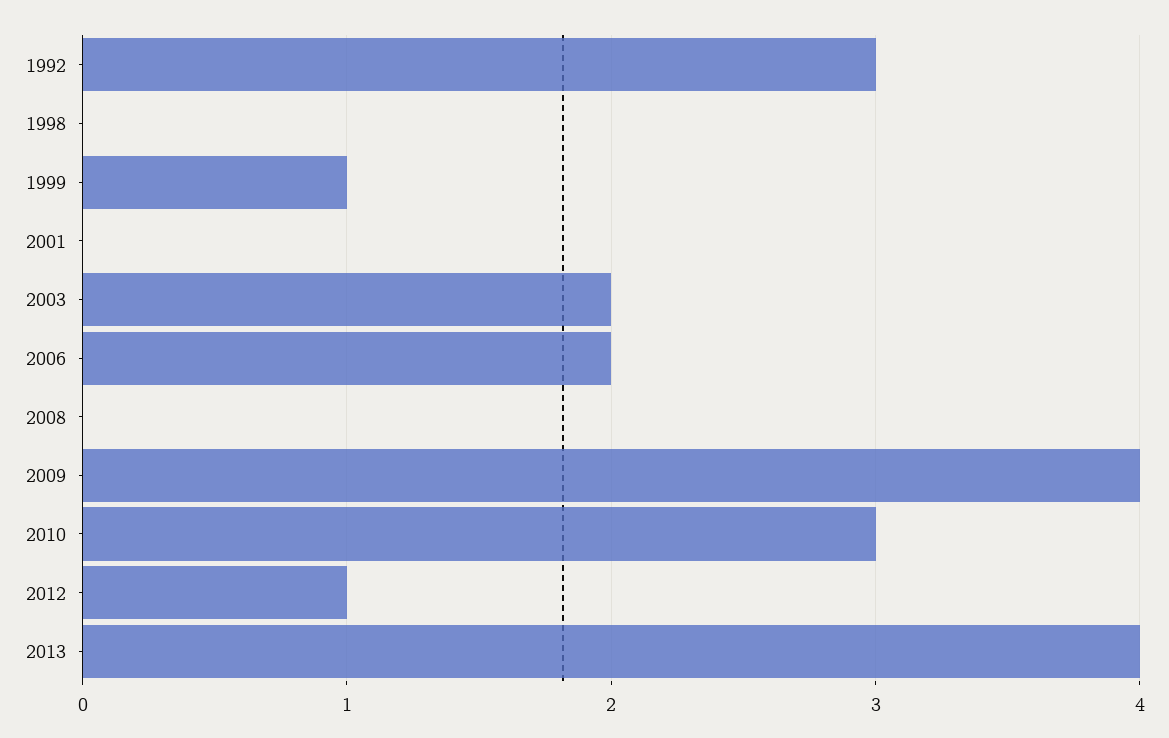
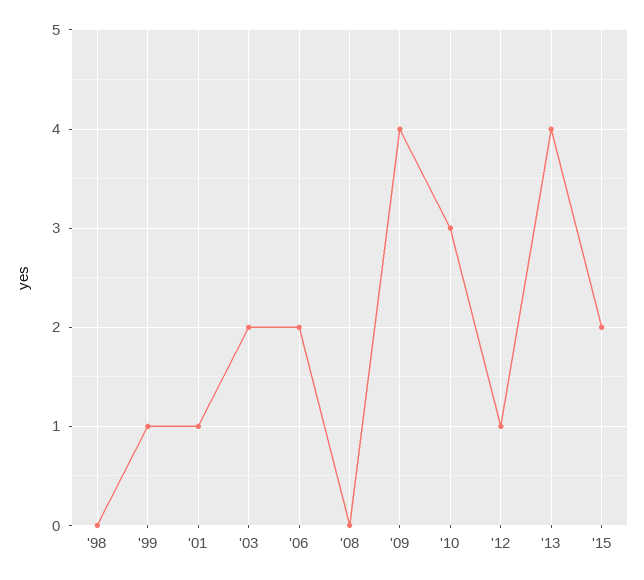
1992: 3 -> none
2001: 0 -> 1
'15: none -> 2

